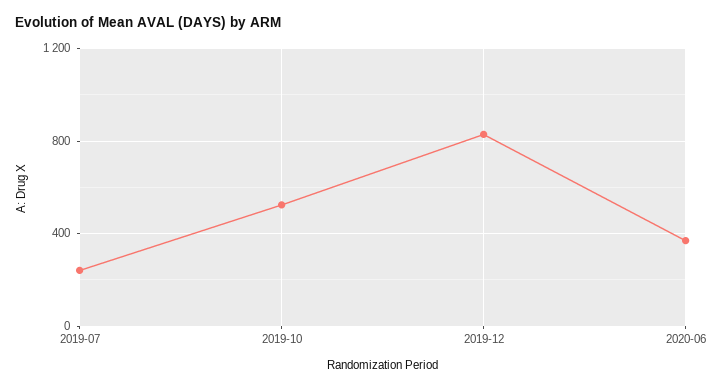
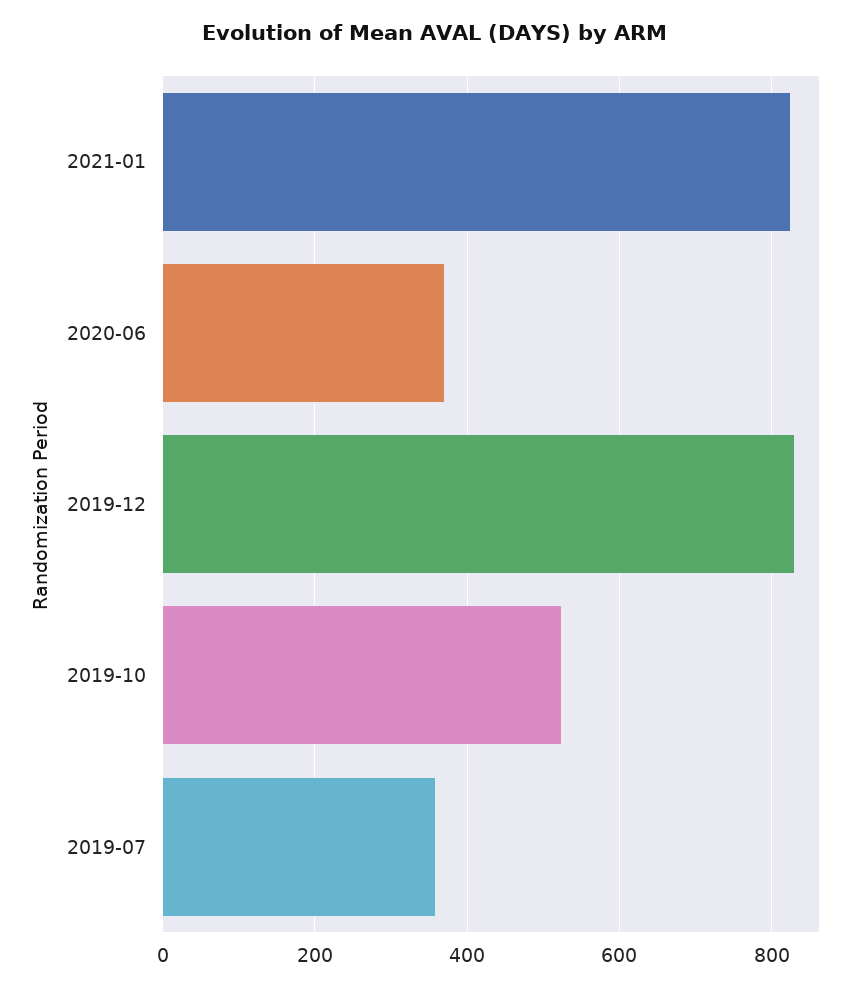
2019-07: 250 -> 360
2021-01: none -> 820

